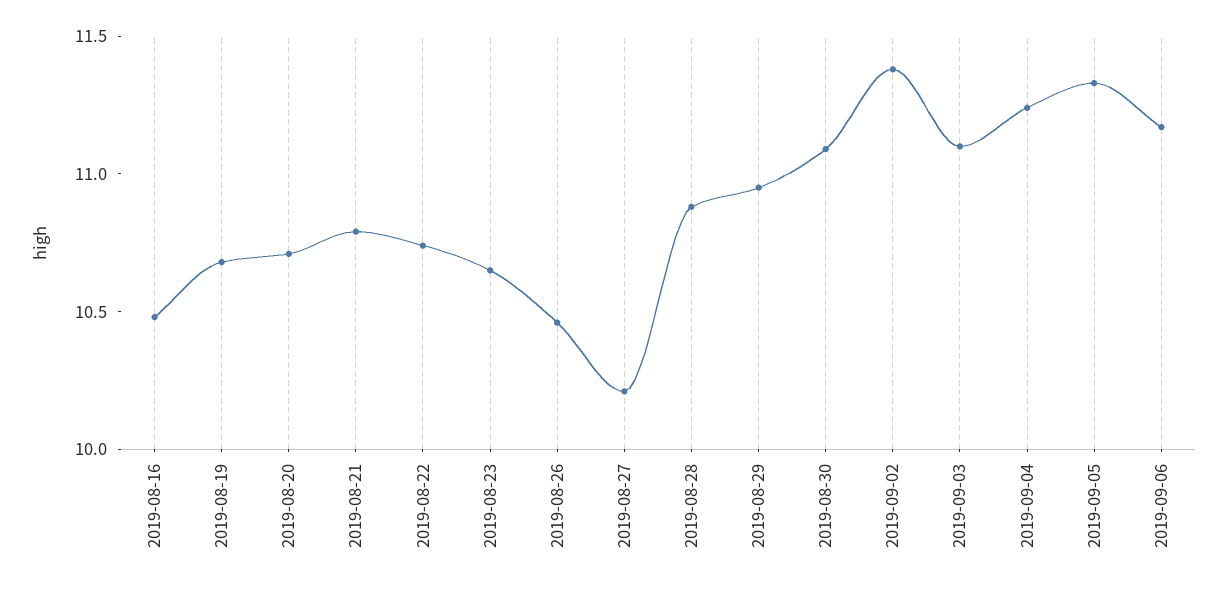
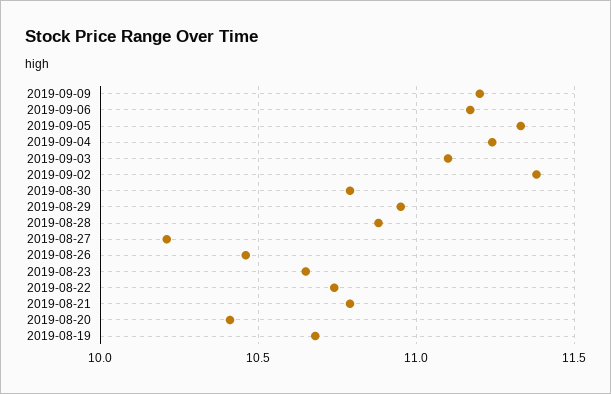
2019-08-16: 10.5 -> none
2019-08-20: 10.7 -> 10.4
2019-08-30: 11.1 -> 10.8
2019-09-09: none -> 11.2

